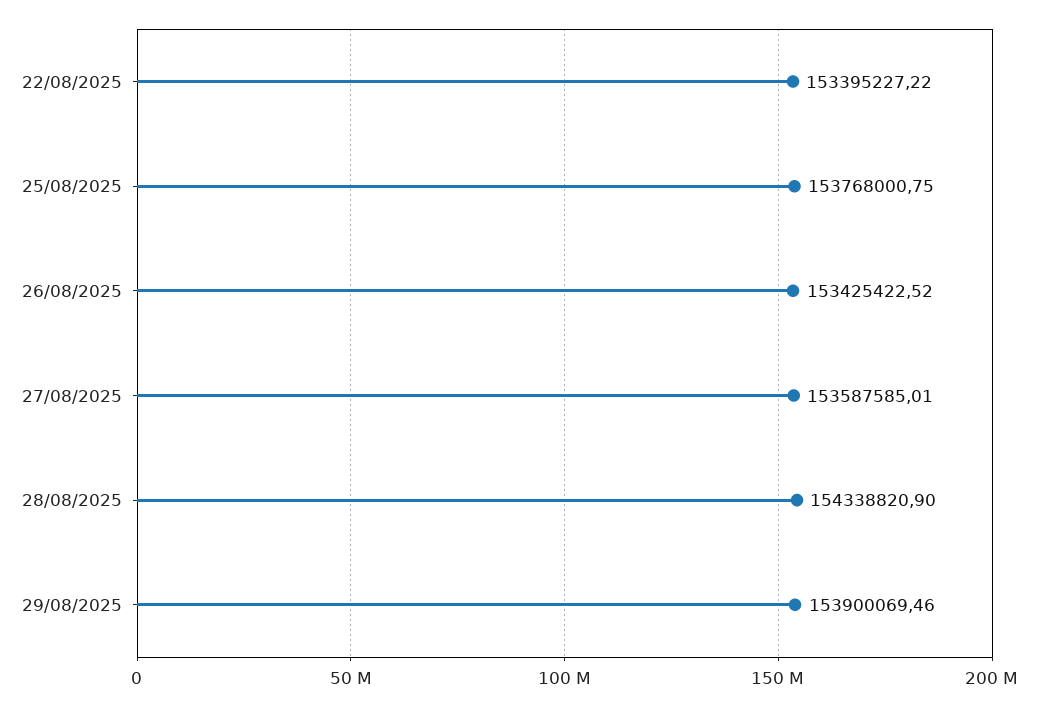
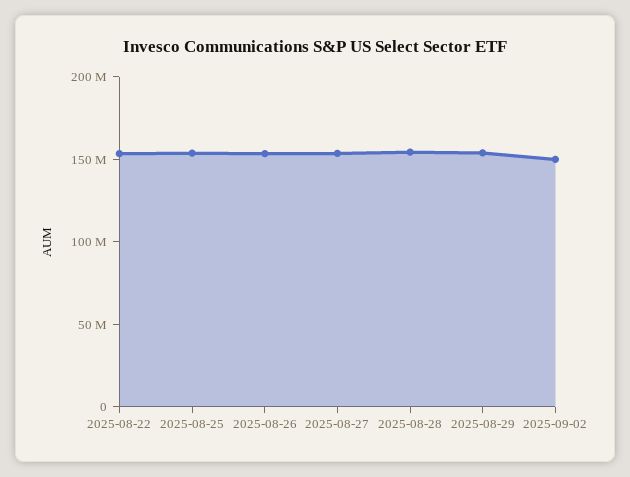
2025-09-02: none -> 150000000

